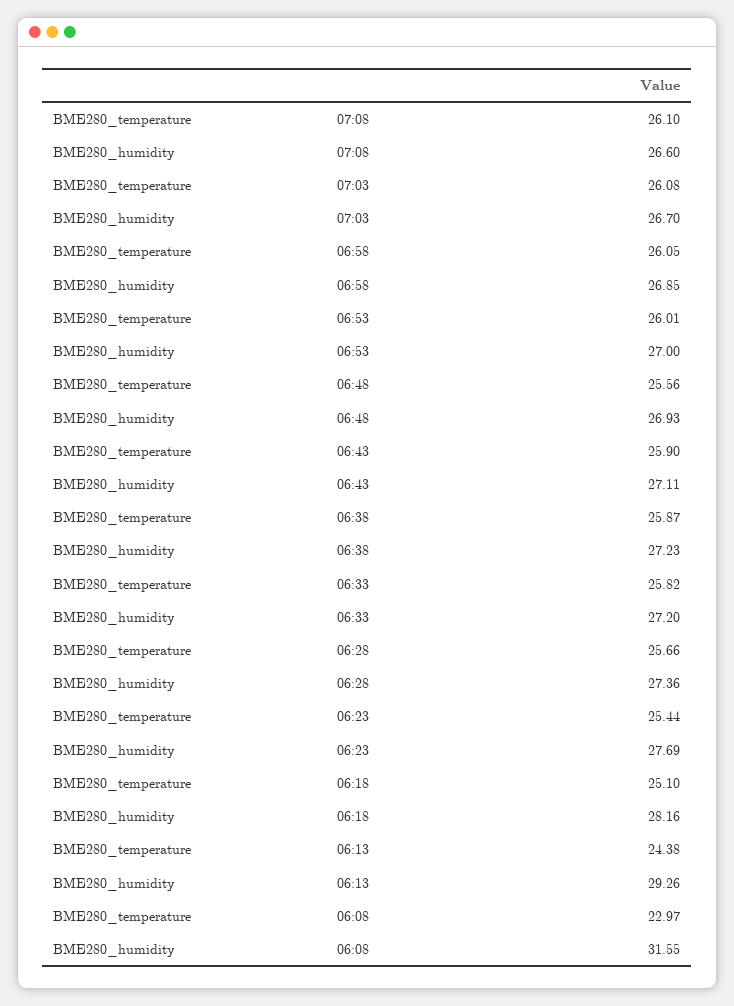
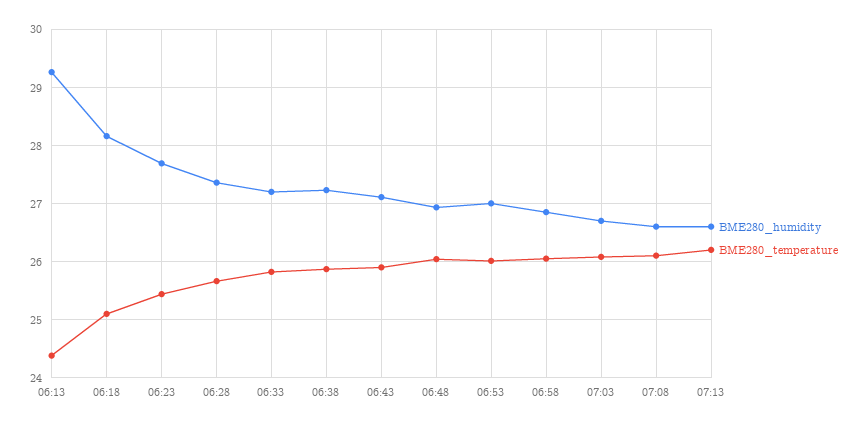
BME280_temperature, 06:48: 25.56 -> 26
BME280_temperature, 06:08: 22.97 -> none
BME280_humidity, 06:08: 31.55 -> none
BME280_humidity, 07:13: none -> 26.6
BME280_temperature, 07:13: none -> 26.2

